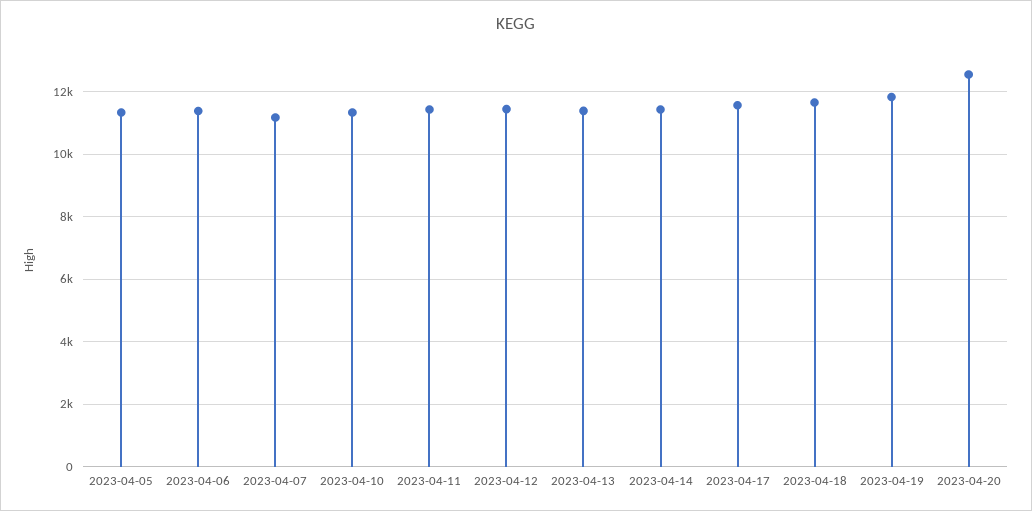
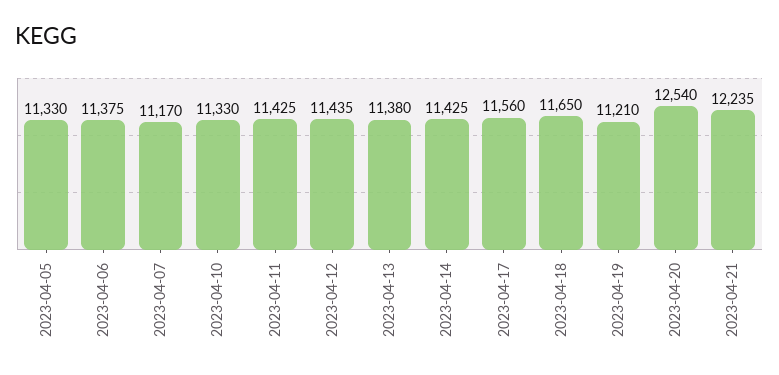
2023-04-19: 11800 -> 11210
2023-04-21: none -> 12235

